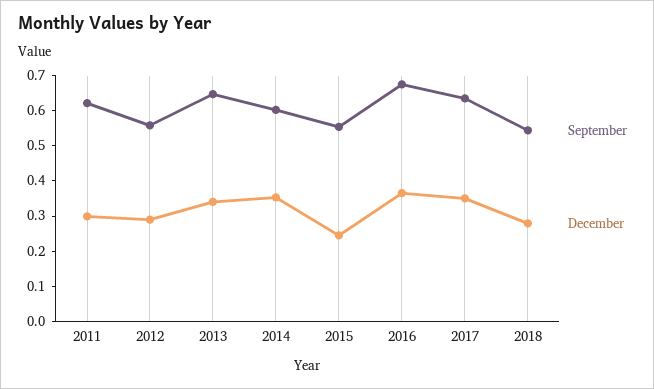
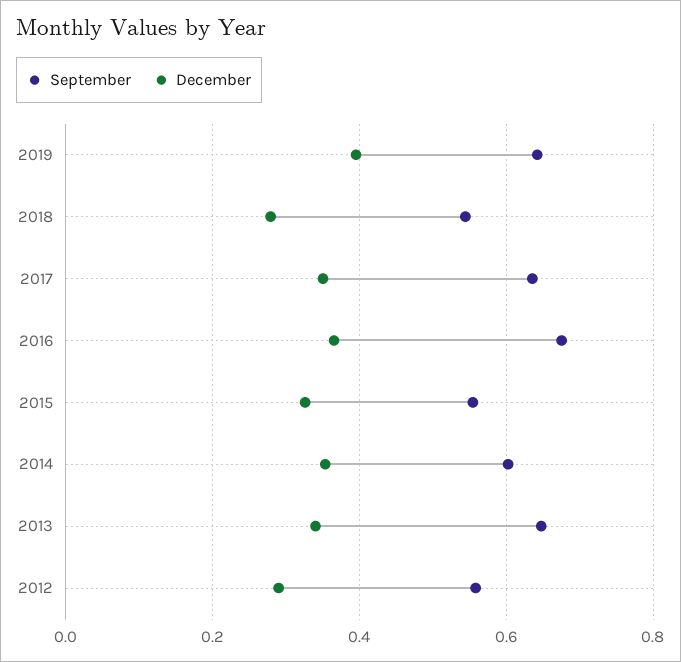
September, 2011: 0.625 -> none
December, 2011: 0.3 -> none
December, 2015: 0.25 -> 0.32
September, 2019: none -> 0.64
December, 2019: none -> 0.4

